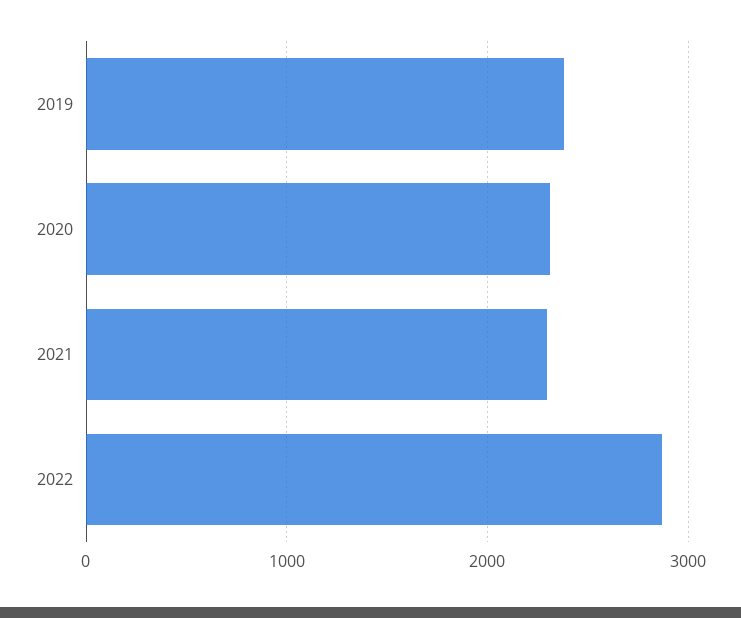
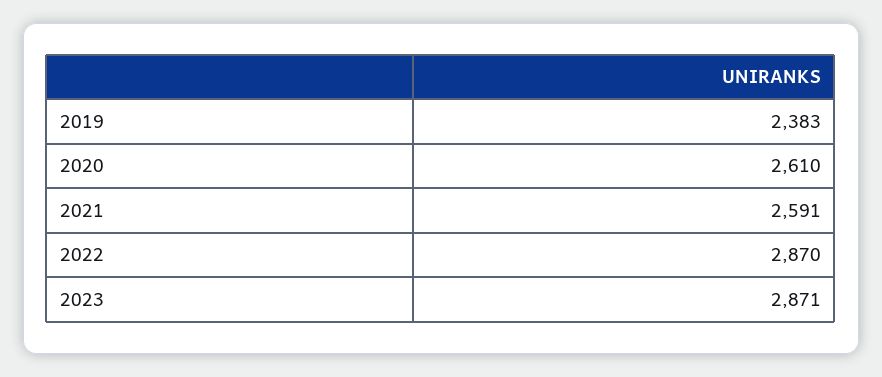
2020: 2300 -> 2610
2021: 2300 -> 2591
2023: none -> 2871

